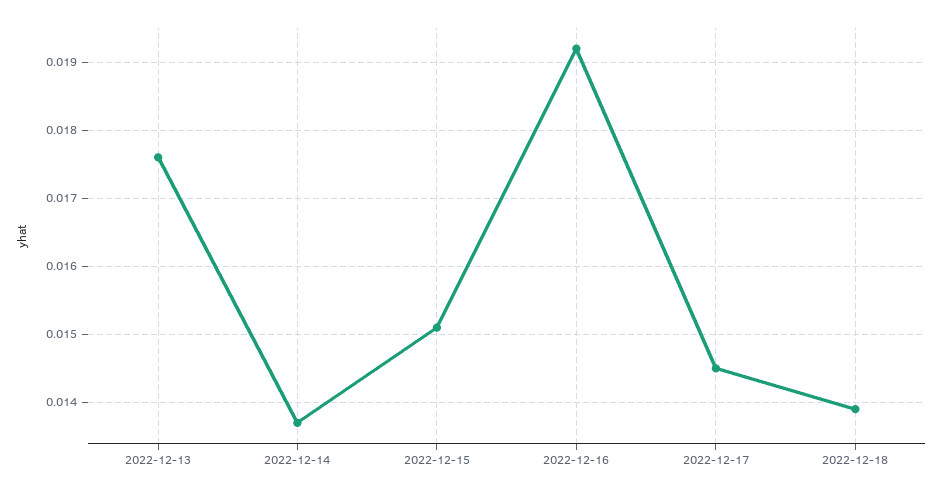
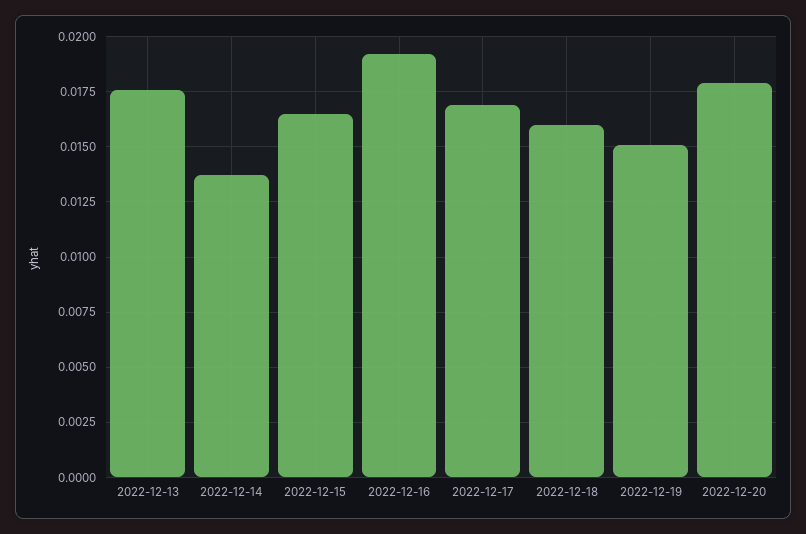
2022-12-15: 0.0151 -> 0.0165
2022-12-17: 0.0145 -> 0.017
2022-12-18: 0.0139 -> 0.016
2022-12-19: none -> 0.015
2022-12-20: none -> 0.018

